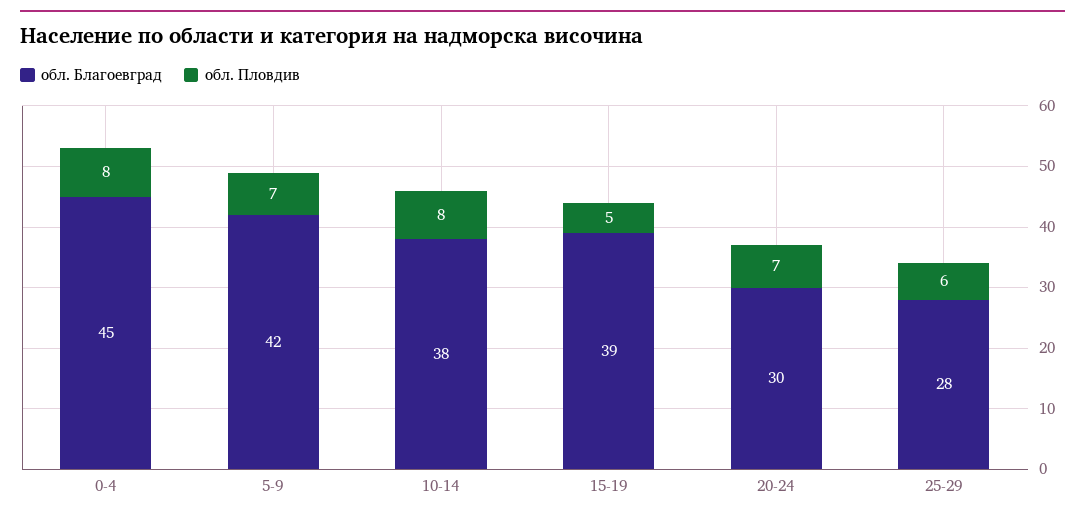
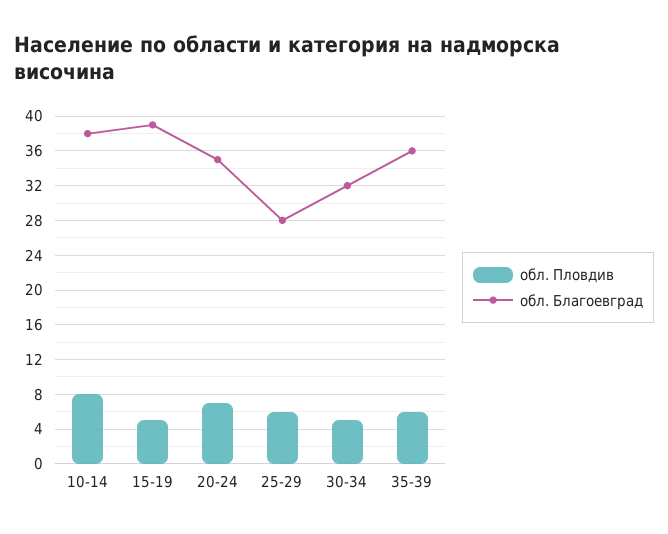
обл. Благоевград, 0-4: 45 -> none
обл. Пловдив, 0-4: 8 -> none
обл. Благоевград, 5-9: 42 -> none
обл. Пловдив, 5-9: 7 -> none
обл. Благоевград, 20-24: 30 -> 35
обл. Пловдив, 30-34: none -> 5
обл. Благоевград, 30-34: none -> 32
обл. Пловдив, 35-39: none -> 6
обл. Благоевград, 35-39: none -> 36

